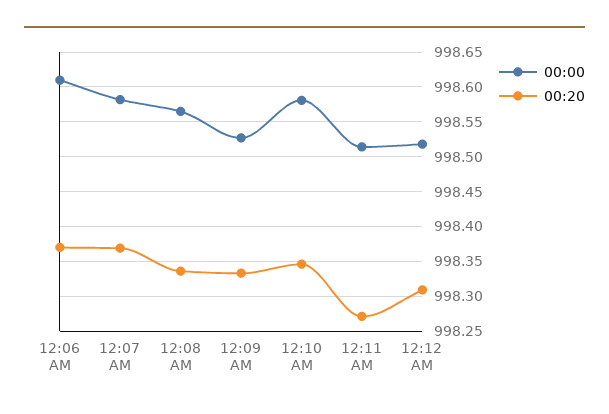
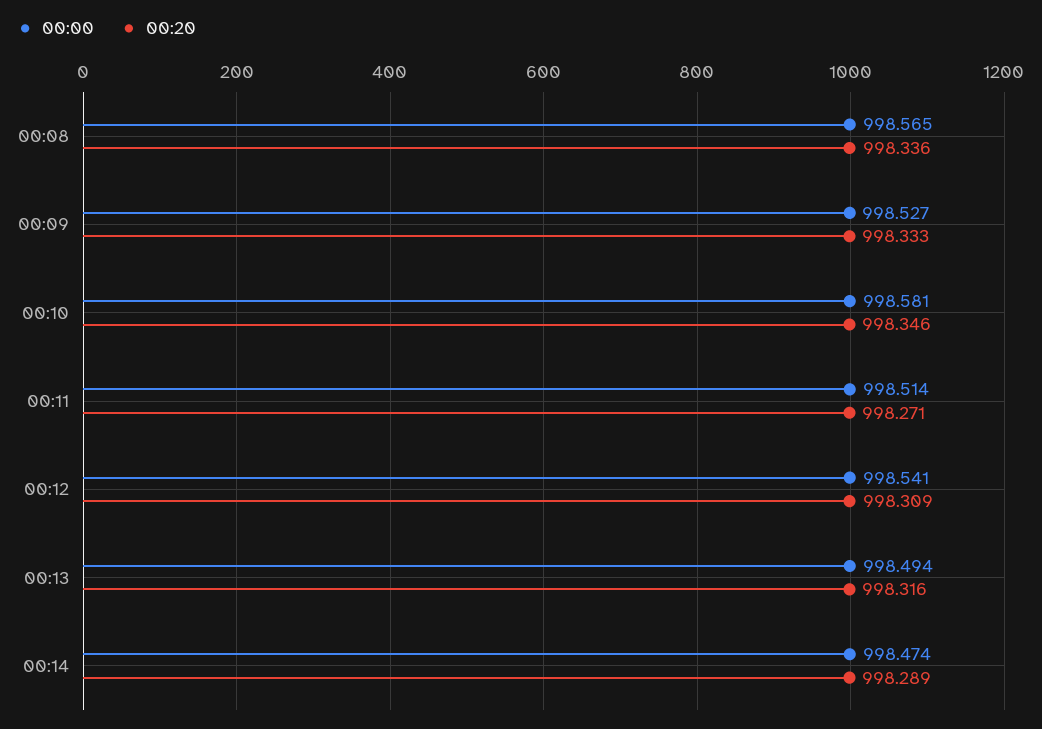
00:00, 12:06 AM: 998.61 -> none
00:20, 12:06 AM: 998.37 -> none
00:00, 12:07 AM: 998.58 -> none
00:20, 12:07 AM: 998.37 -> none
00:00, 12:12 AM: 998.52 -> 998.541
00:00, 00:13: none -> 998.494
00:20, 00:13: none -> 998.316
00:00, 00:14: none -> 998.474
00:20, 00:14: none -> 998.289

